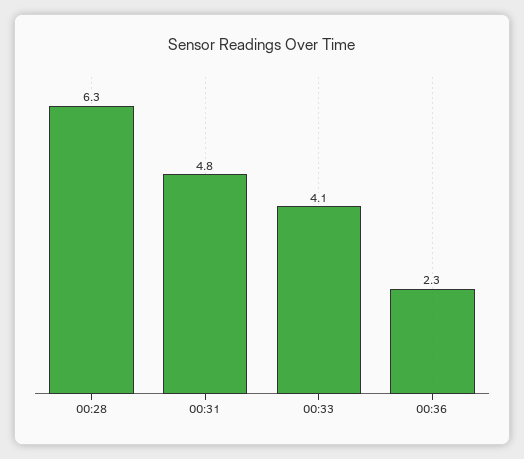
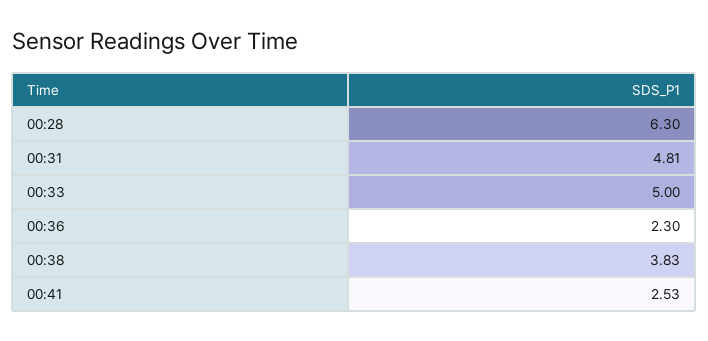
00:33: 4.1 -> 5
00:38: none -> 3.83
00:41: none -> 2.53

